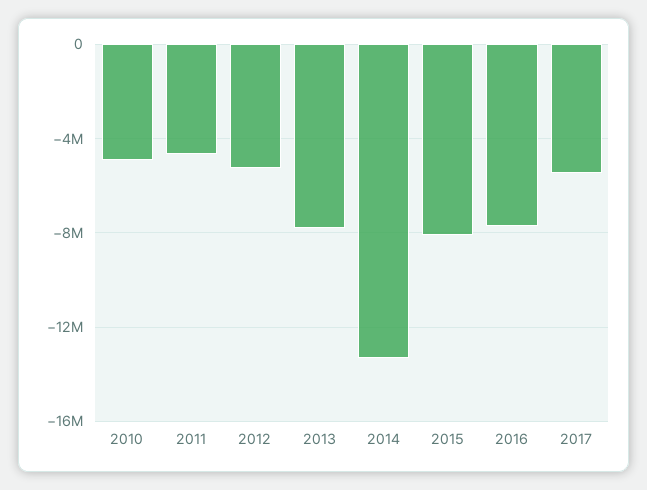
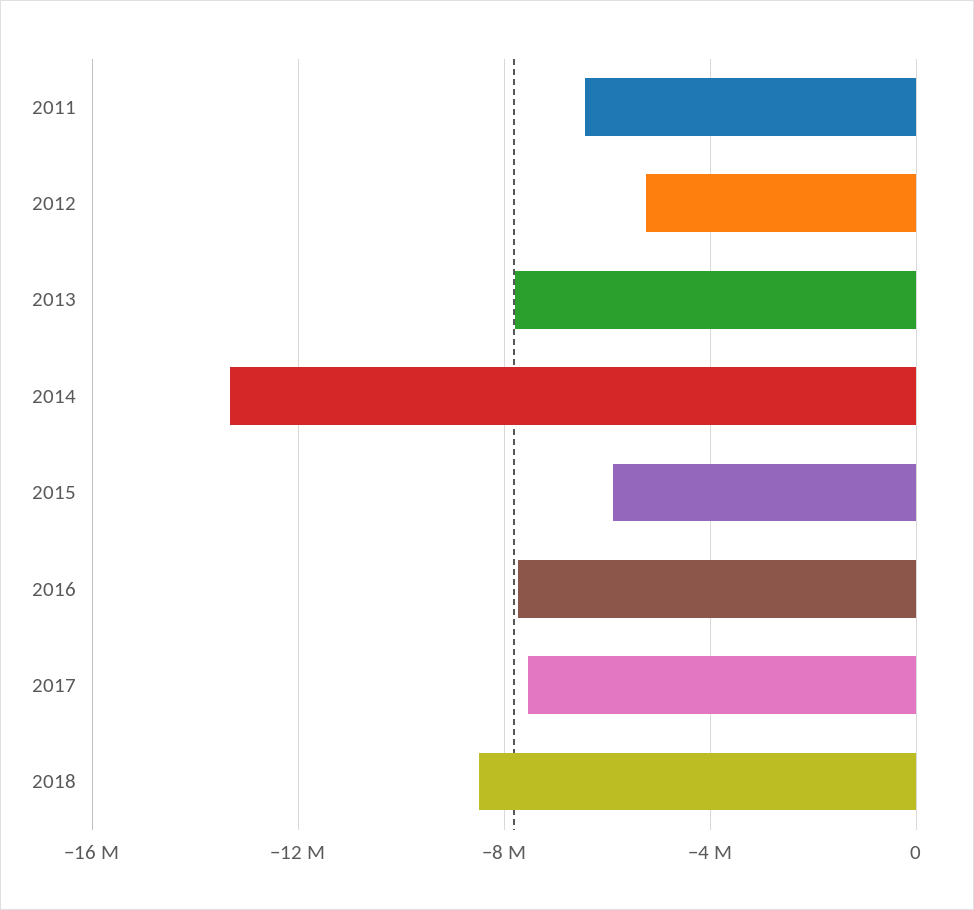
2010: -5000000 -> none
2011: -4500000 -> -6500000
2015: -8000000 -> -6000000
2017: -5500000 -> -7500000
2018: none -> -8500000

